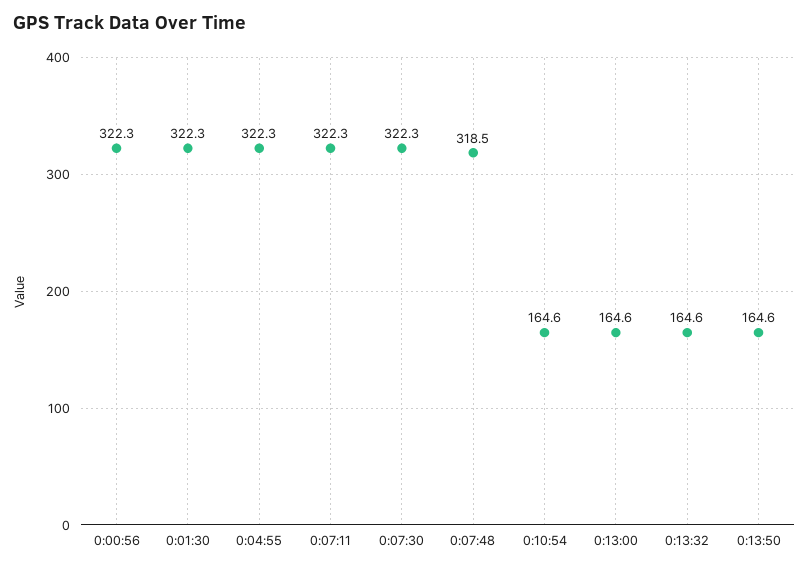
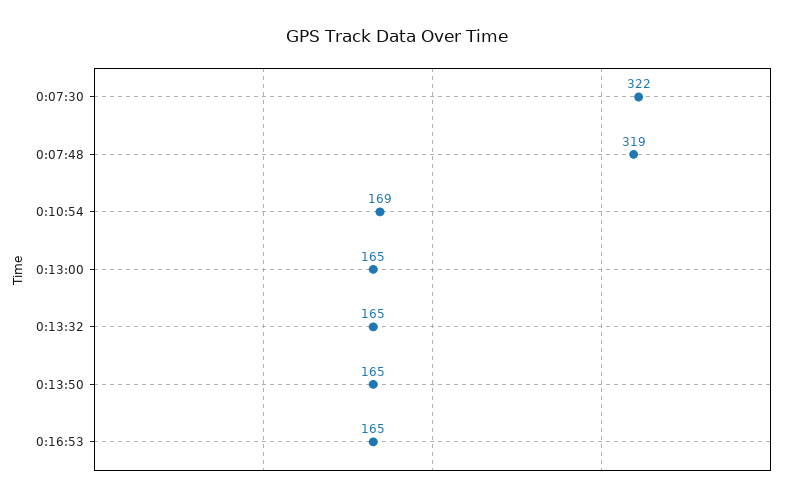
0:00:56: 322.3 -> none
0:01:30: 322.3 -> none
0:04:55: 322.3 -> none
0:07:11: 322.3 -> none
0:10:54: 164.6 -> 169
0:16:53: none -> 165

